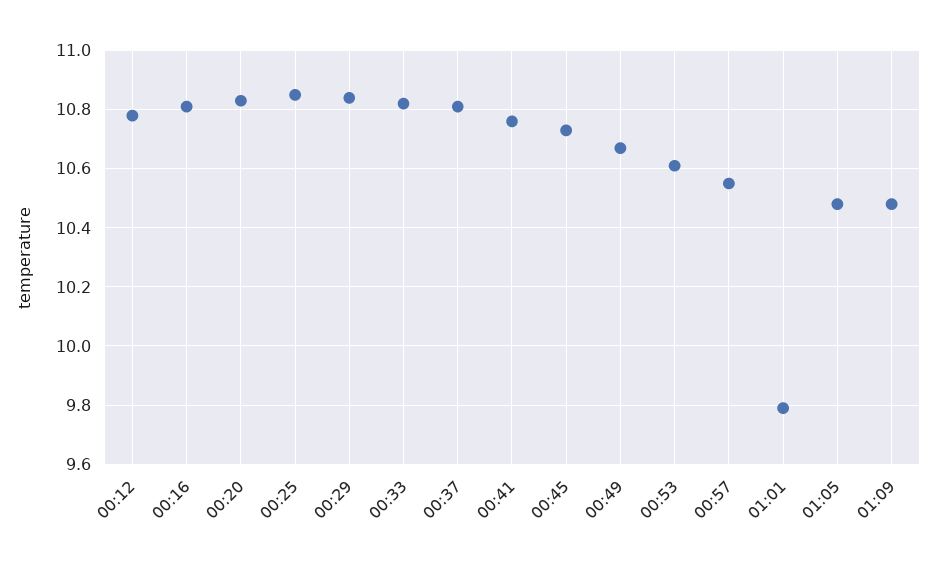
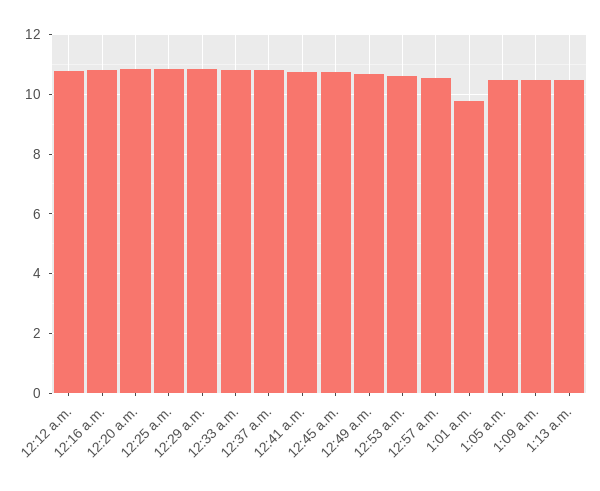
1:13 a.m.: none -> 10.5

